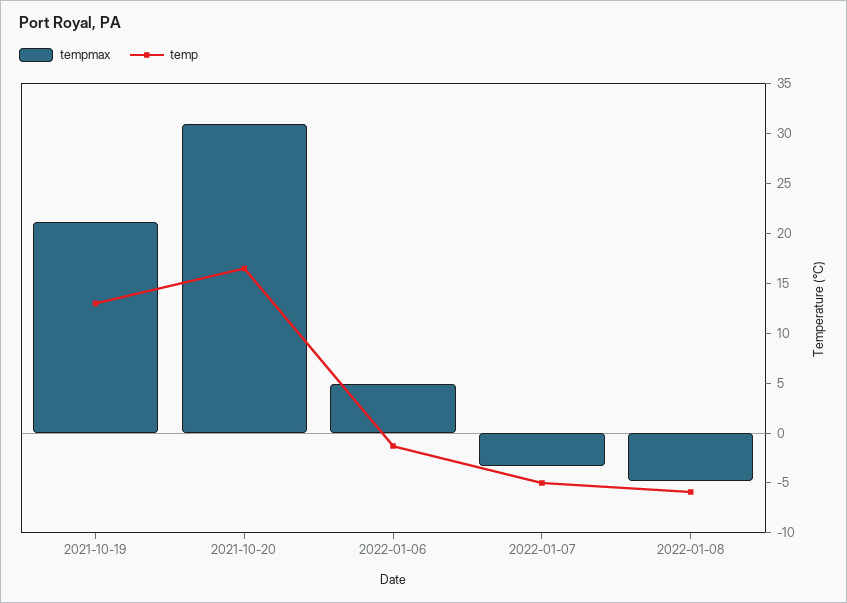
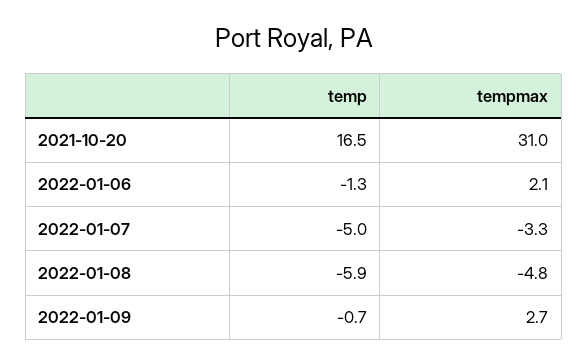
tempmax, 2021-10-19: 21 -> none
temp, 2021-10-19: 13 -> none
tempmax, 2022-01-06: 5 -> 2.1
temp, 2022-01-09: none -> -0.7
tempmax, 2022-01-09: none -> 2.7

